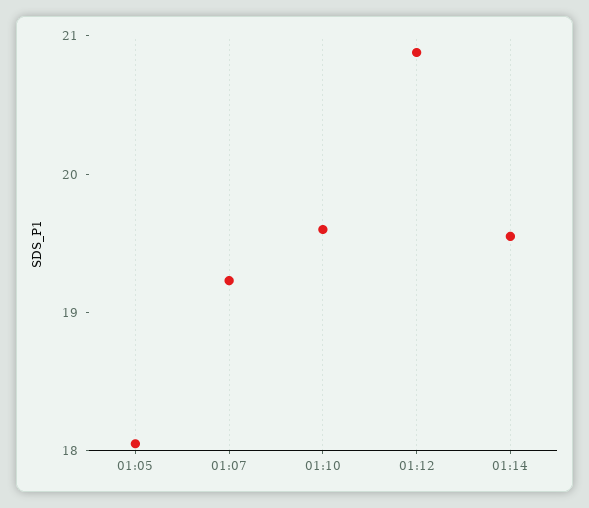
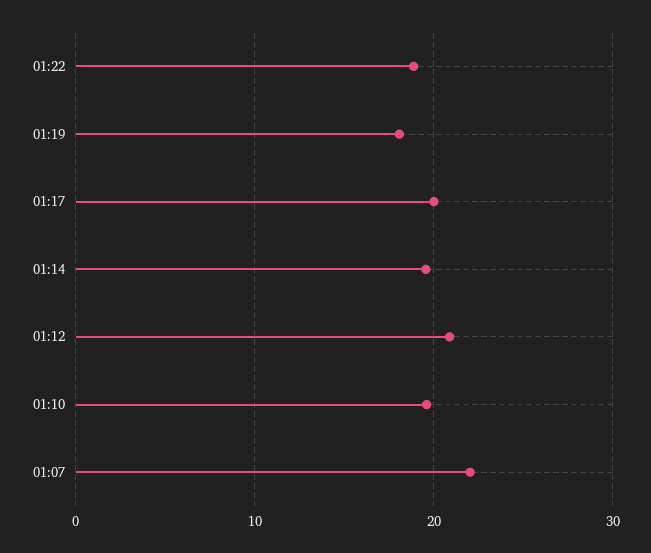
01:05: 18 -> none
01:07: 19.2 -> 22
01:22: none -> 19
01:19: none -> 18
01:17: none -> 20

